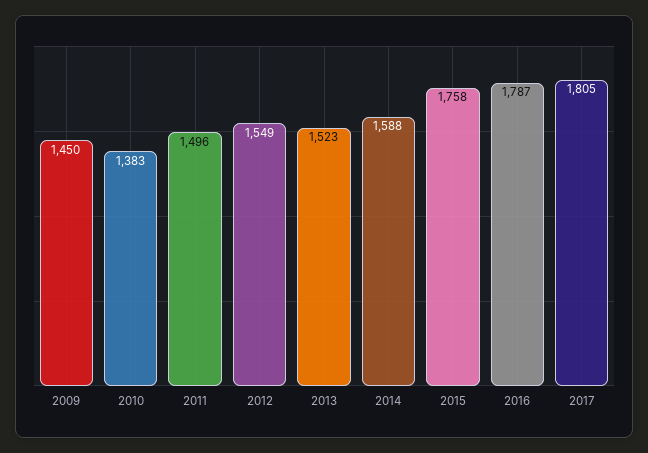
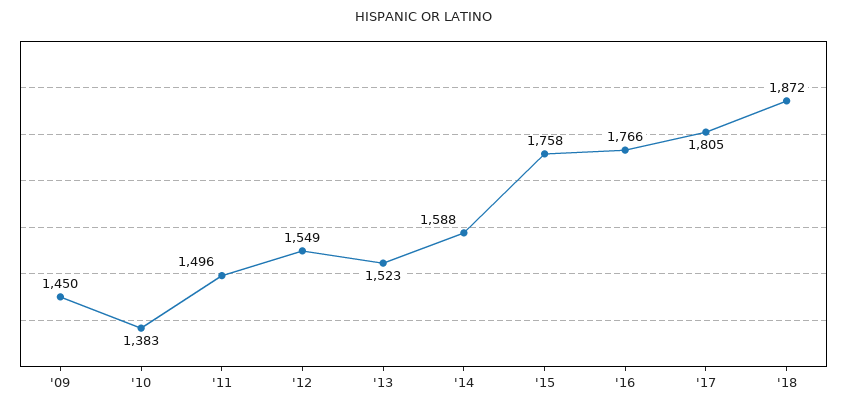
2016: 1787 -> 1766
'18: none -> 1872

